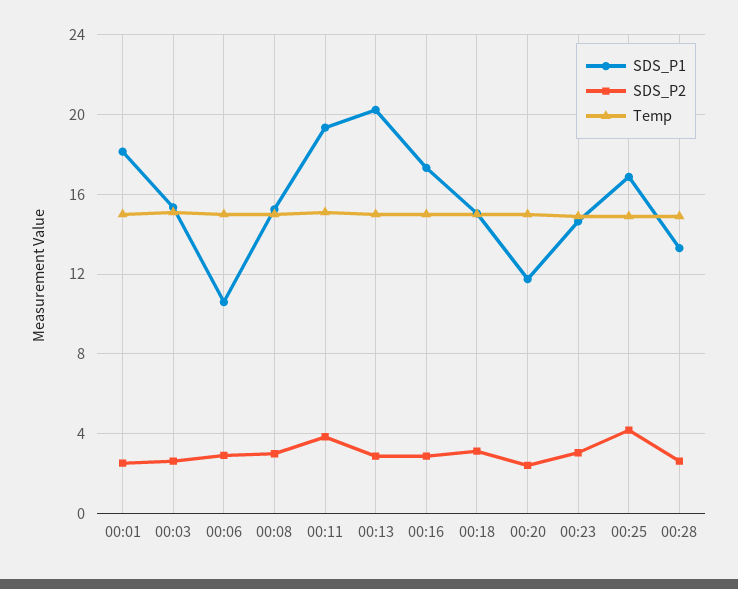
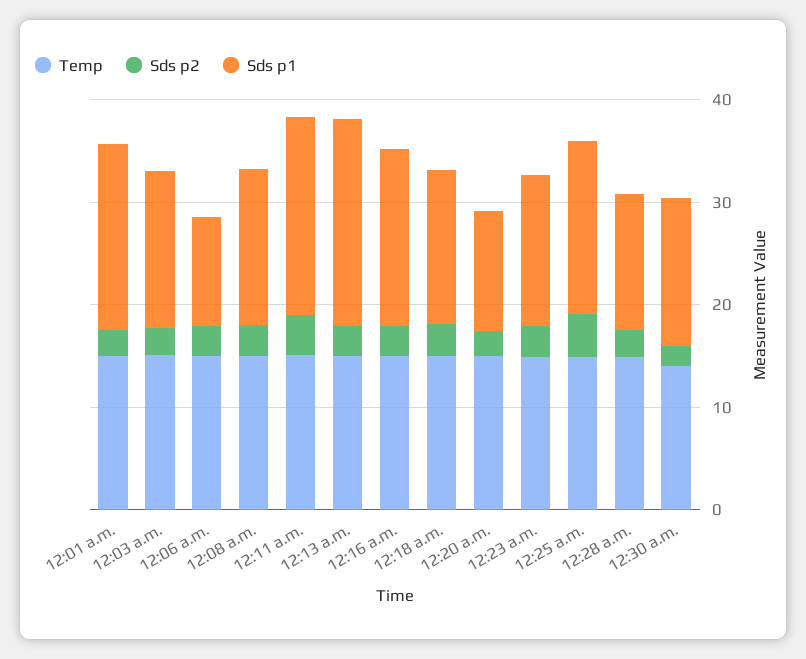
Temp, 12:30 a.m.: none -> 14
SDS_P2, 12:30 a.m.: none -> 2
SDS_P1, 12:30 a.m.: none -> 14

